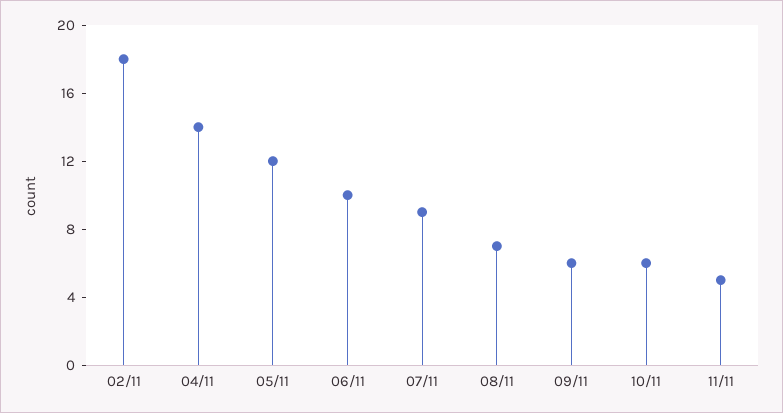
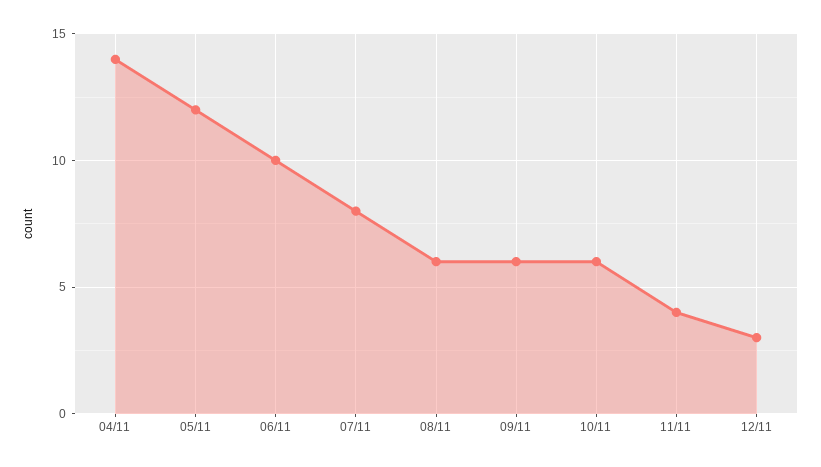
02/11: 18 -> none
07/11: 9 -> 8
08/11: 7 -> 6
11/11: 5 -> 4
12/11: none -> 3

